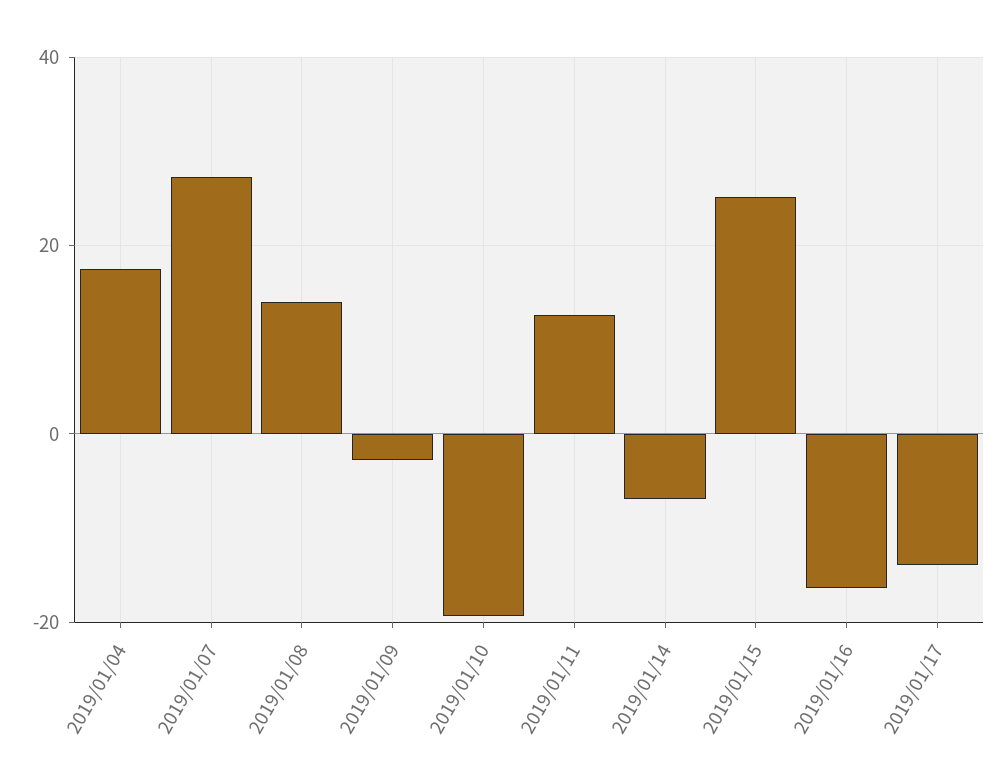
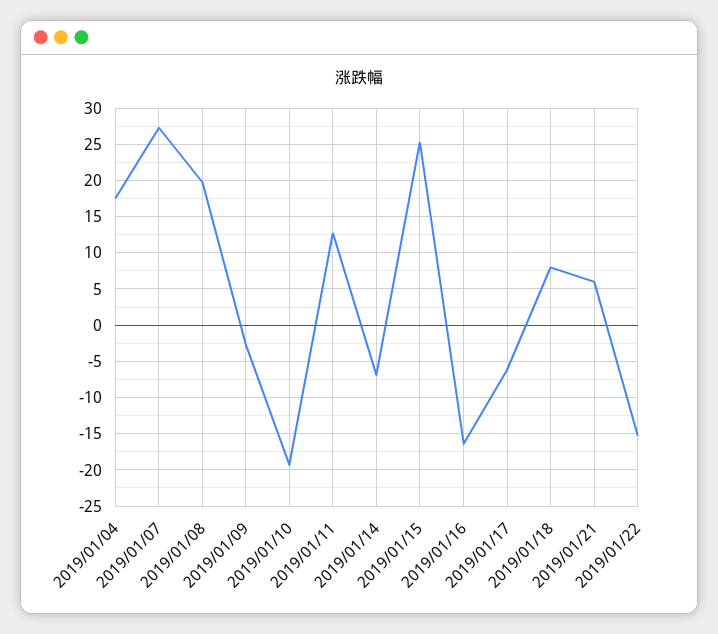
2019/01/08: 14 -> 20
2019/01/17: -14 -> -6
2019/01/18: none -> 8
2019/01/21: none -> 6
2019/01/22: none -> -15

